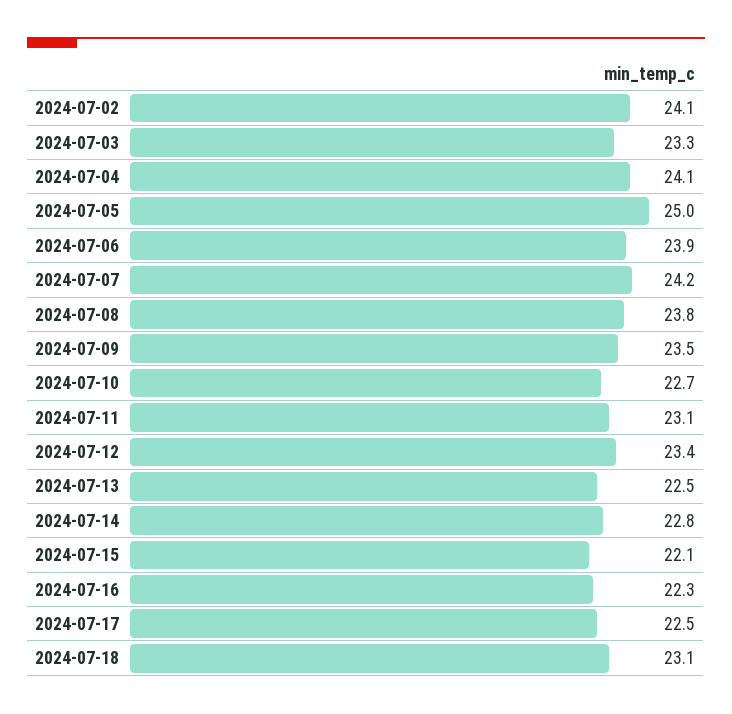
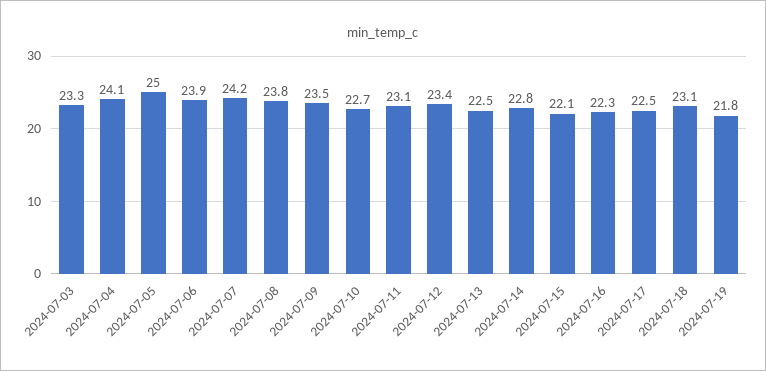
2024-07-02: 24.1 -> none
2024-07-19: none -> 21.8

